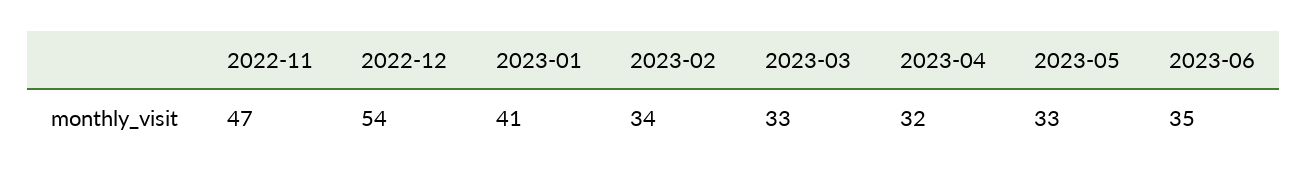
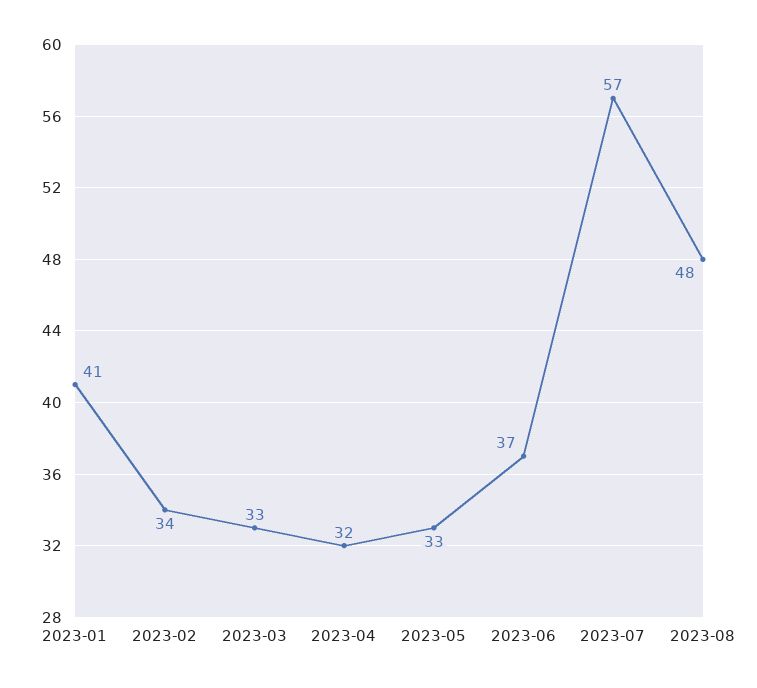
2022-11: 47 -> none
2022-12: 54 -> none
2023-06: 35 -> 37
2023-07: none -> 57
2023-08: none -> 48

